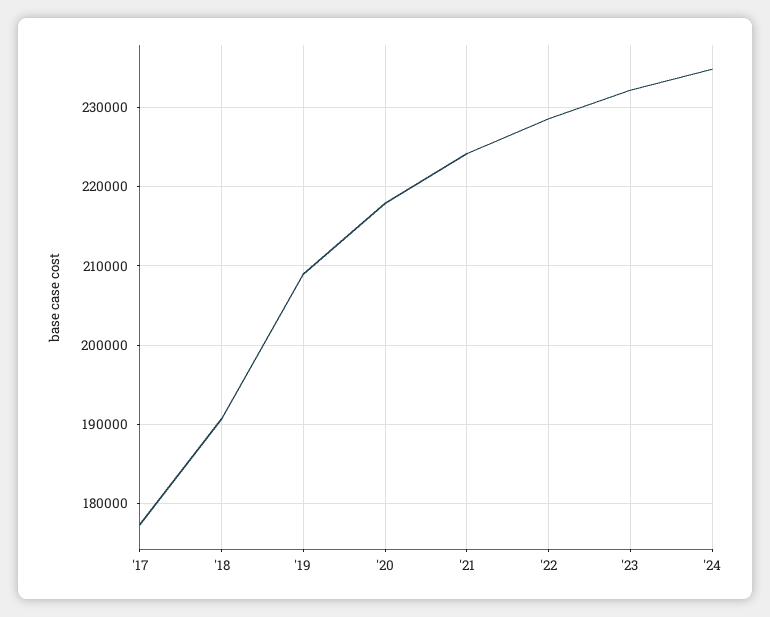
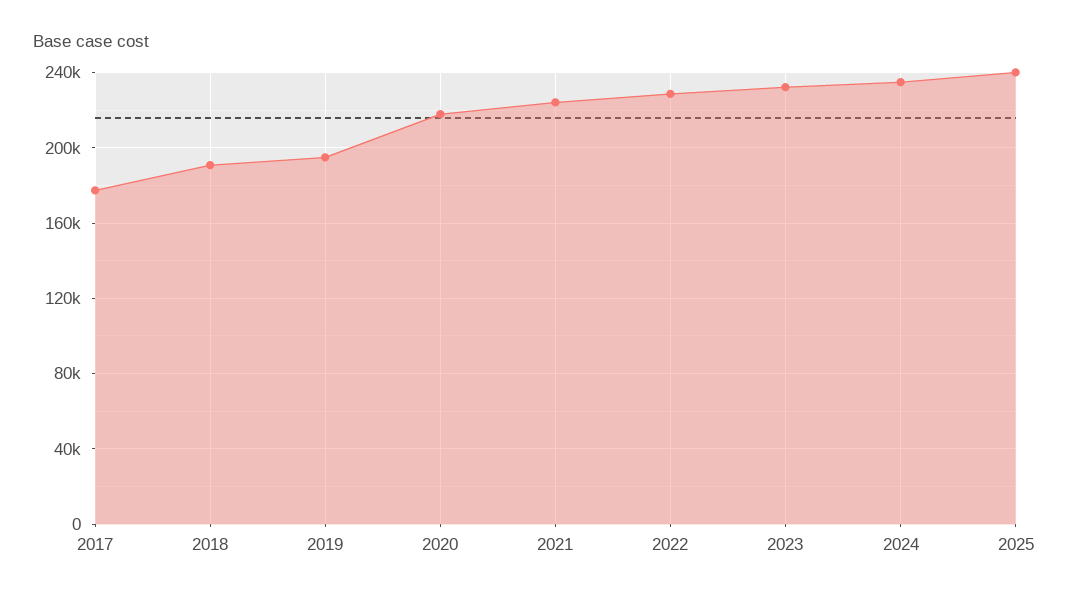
'19: 209000 -> 195000
2025: none -> 240000

